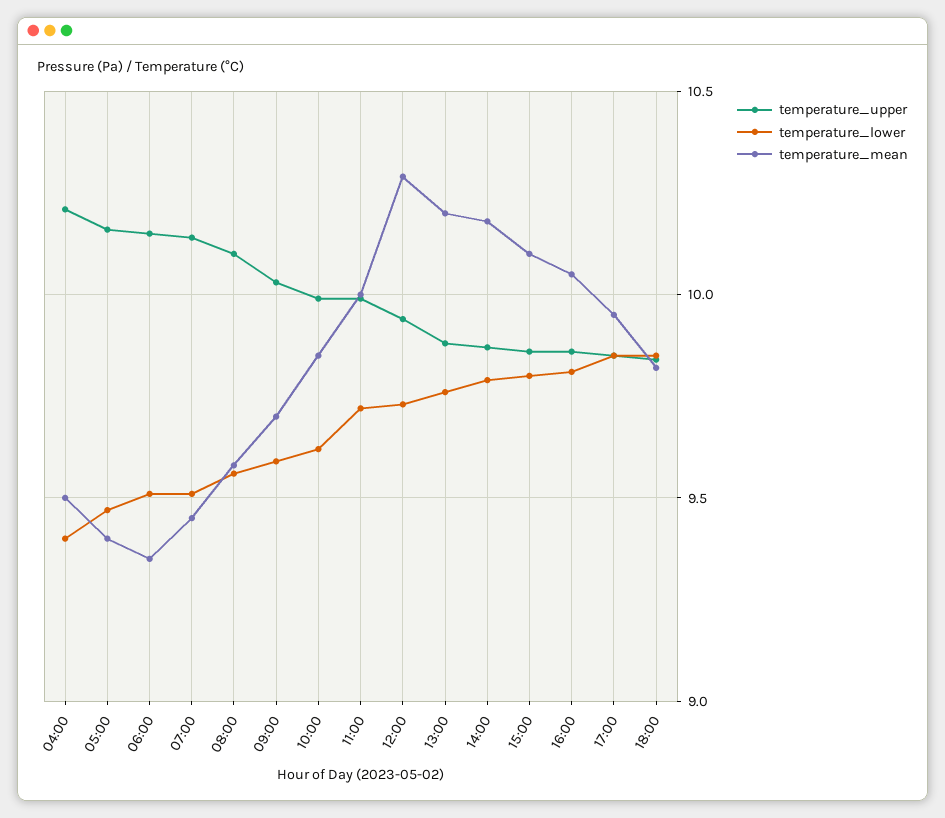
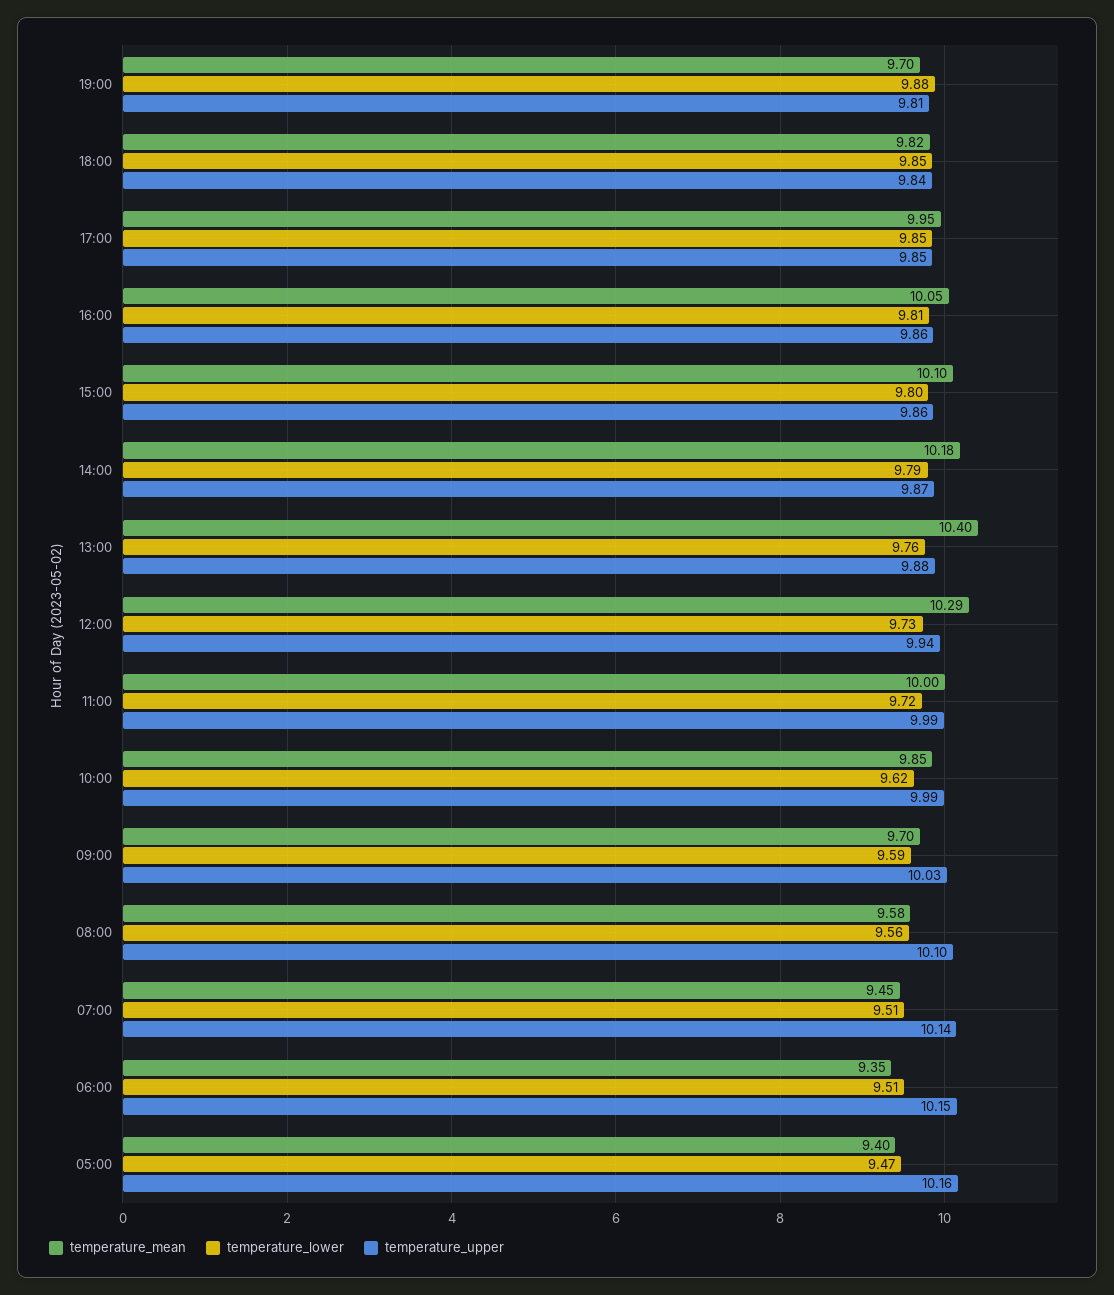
temperature_upper, 04:00: 10.2 -> none
temperature_lower, 04:00: 9.4 -> none
temperature_mean, 04:00: 9.5 -> none
temperature_mean, 13:00: 10.2 -> 10.4
temperature_mean, 19:00: none -> 9.7
temperature_lower, 19:00: none -> 9.88
temperature_upper, 19:00: none -> 9.81

